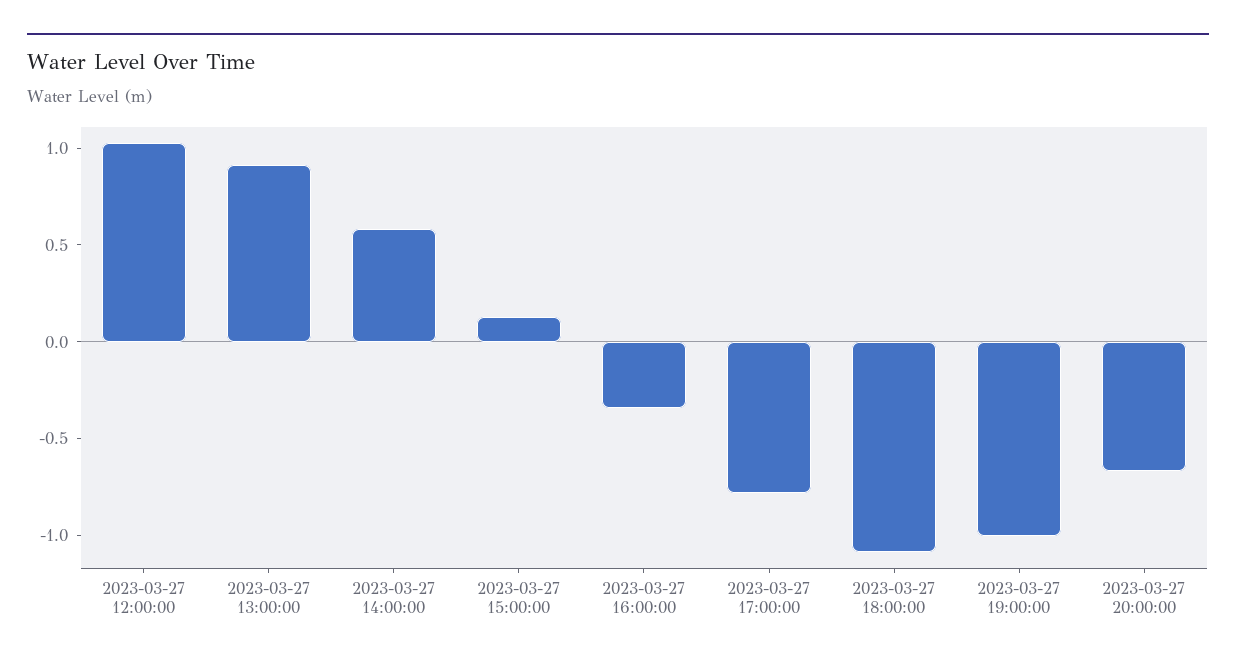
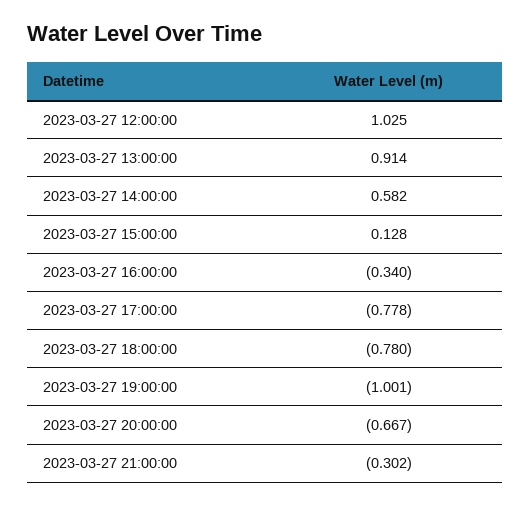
2023-03-27 18:00:00: -1.1 -> -0.78
2023-03-27 21:00:00: none -> -0.302

